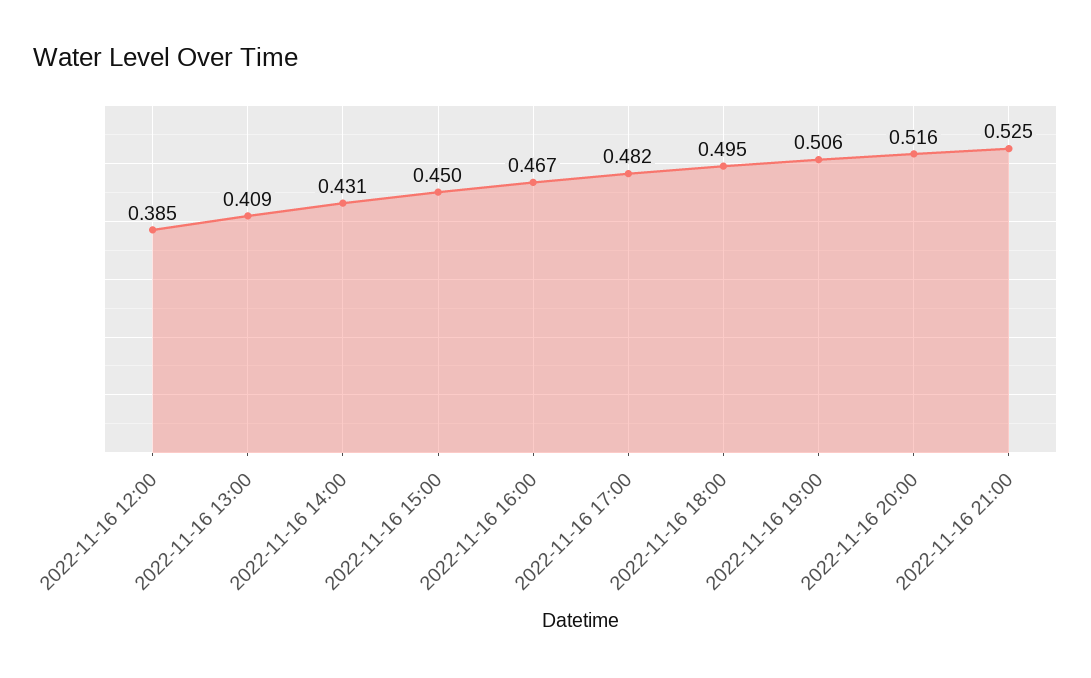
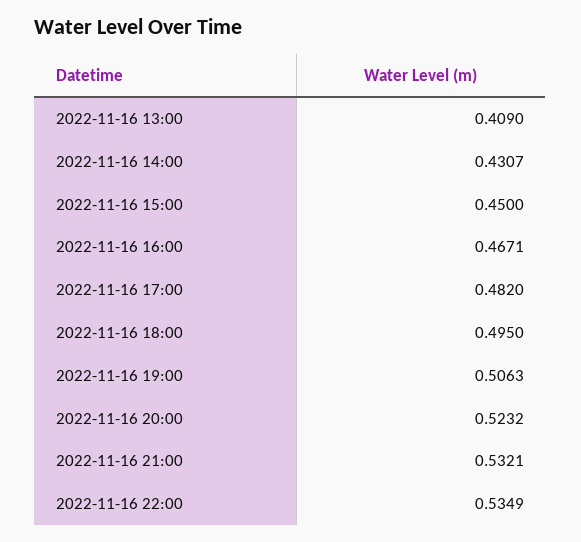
2022-11-16 12:00: 0.385 -> none
2022-11-16 20:00: 0.516 -> 0.5232
2022-11-16 21:00: 0.525 -> 0.5321
2022-11-16 22:00: none -> 0.5349

